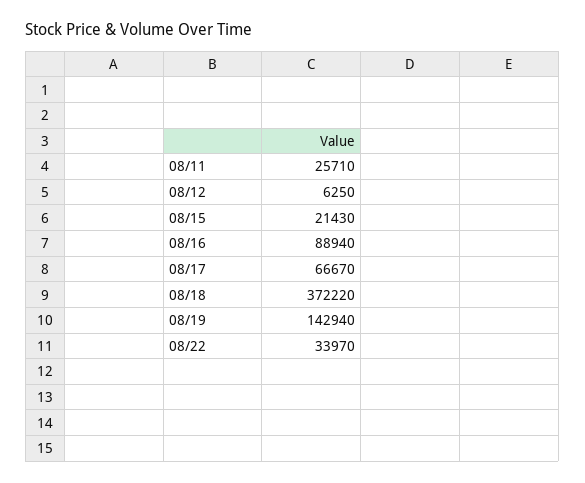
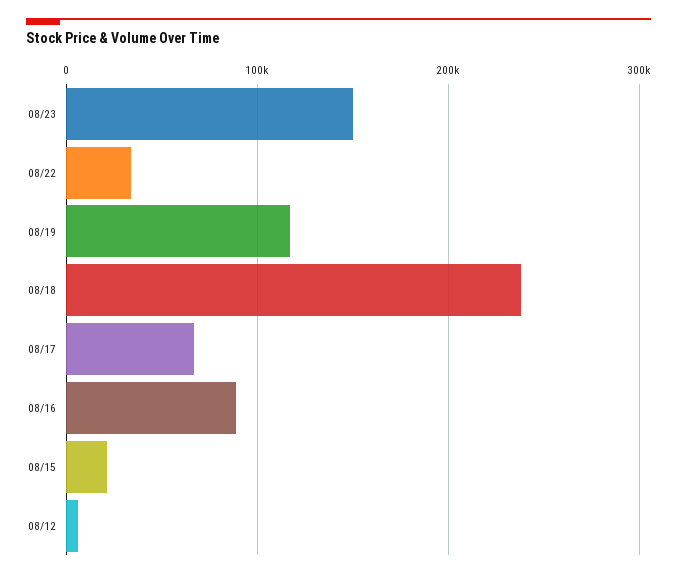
08/11: 25710 -> none
08/18: 372220 -> 240000
08/19: 142940 -> 120000
08/23: none -> 150000

